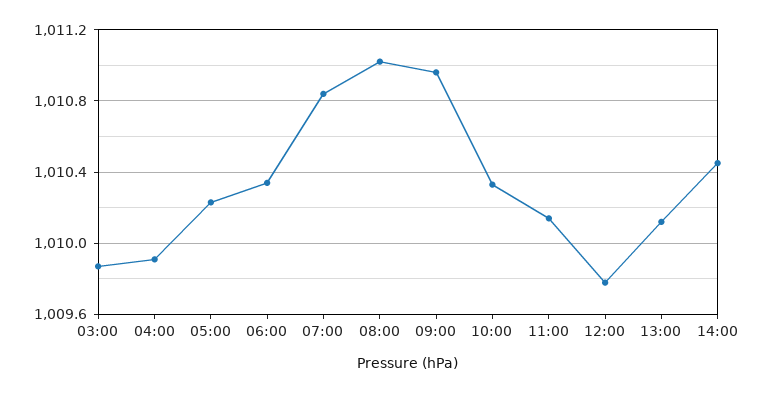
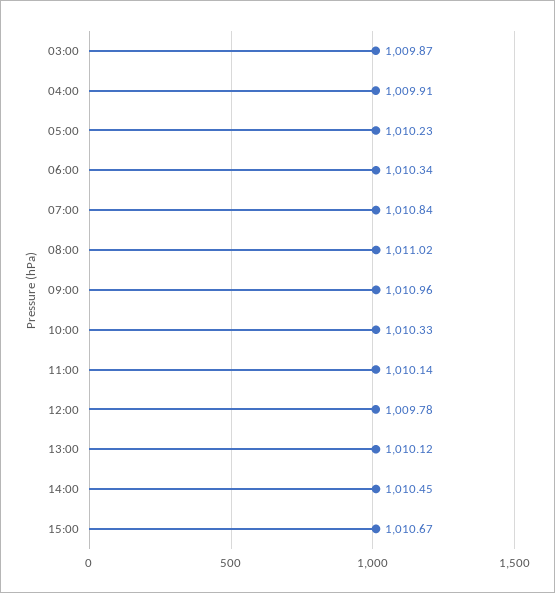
15:00: none -> 1010.67

